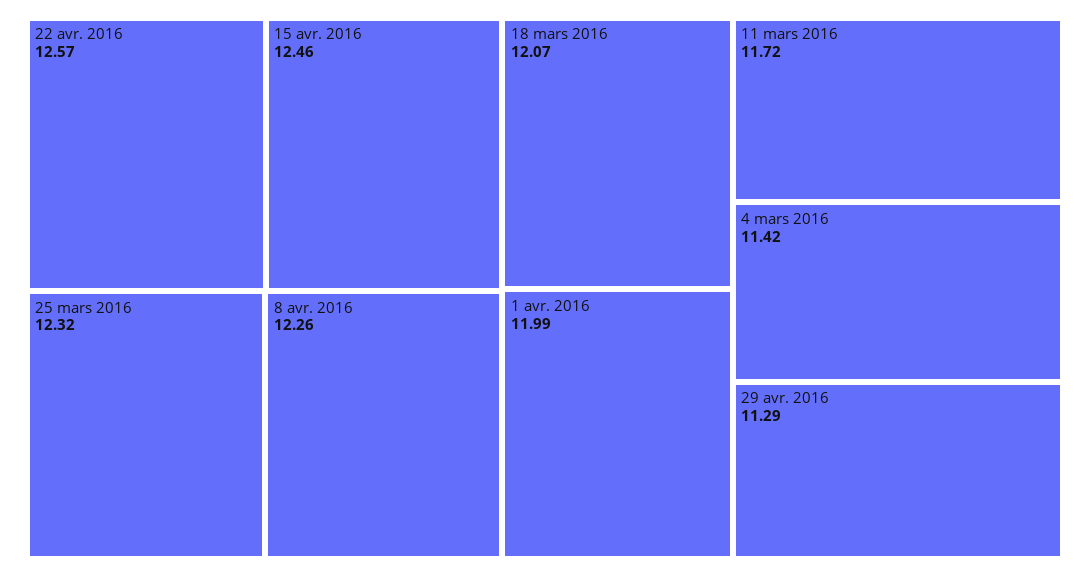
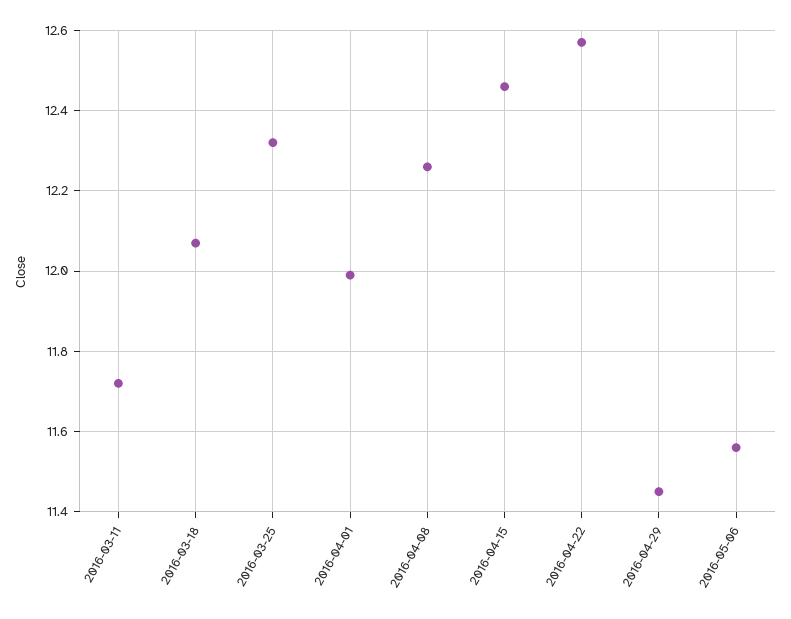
4 mars 2016: 11.42 -> none
29 avr. 2016: 11.29 -> 11.45
2016-05-06: none -> 11.55

